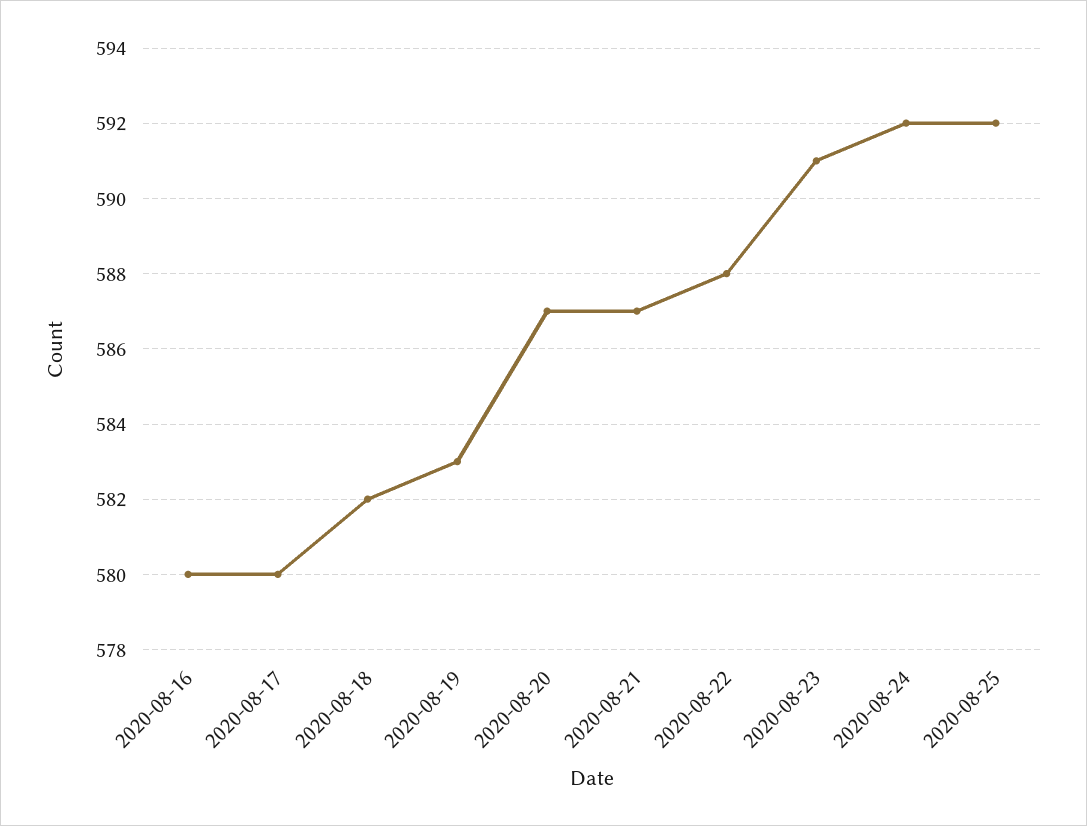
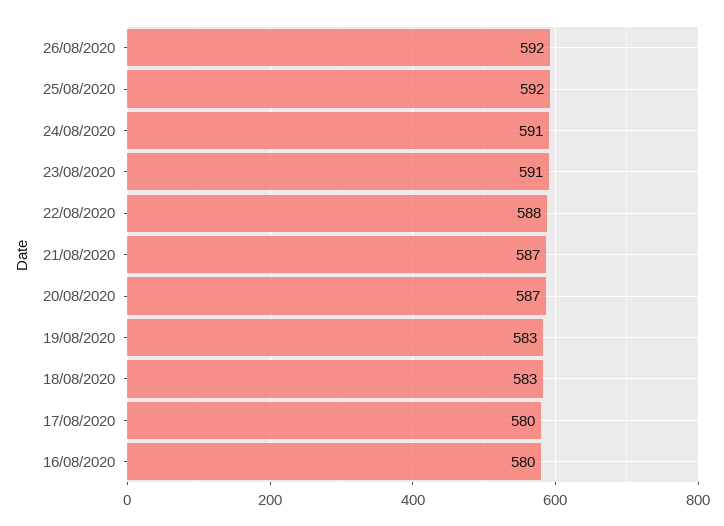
2020-08-18: 582 -> 583
2020-08-24: 592 -> 591
26/08/2020: none -> 592

